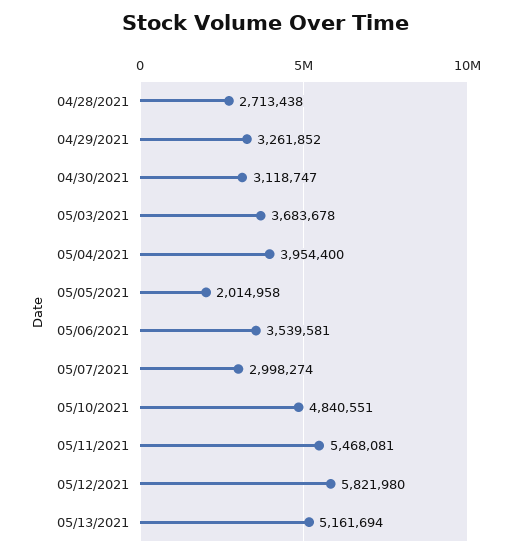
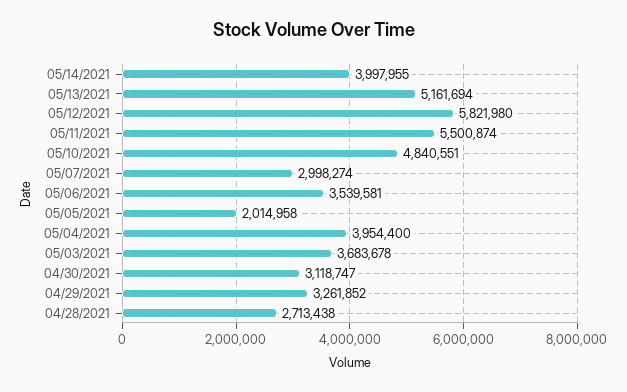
05/11/2021: 5468081 -> 5500874
05/14/2021: none -> 3997955

